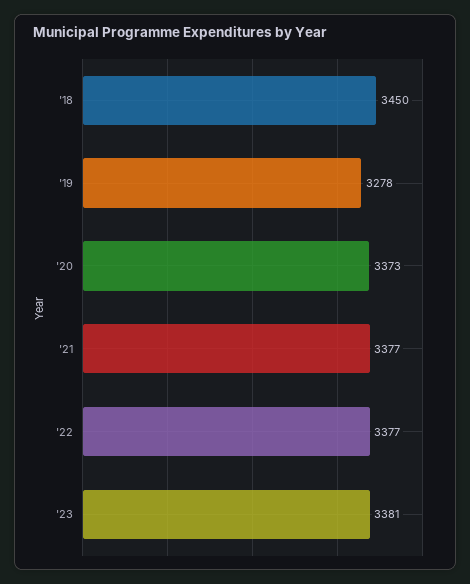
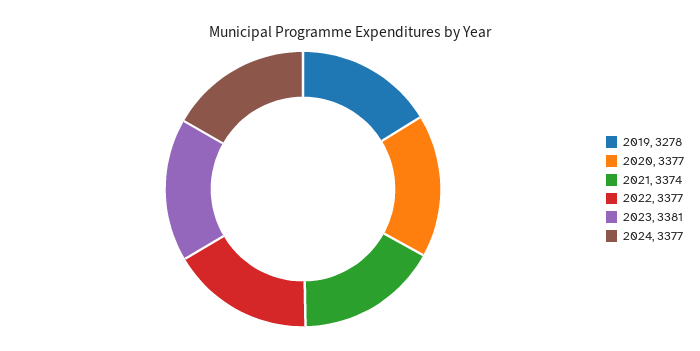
'18: 3450 -> none
'20: 3373 -> 3377
'21: 3377 -> 3374
2024: none -> 3377

